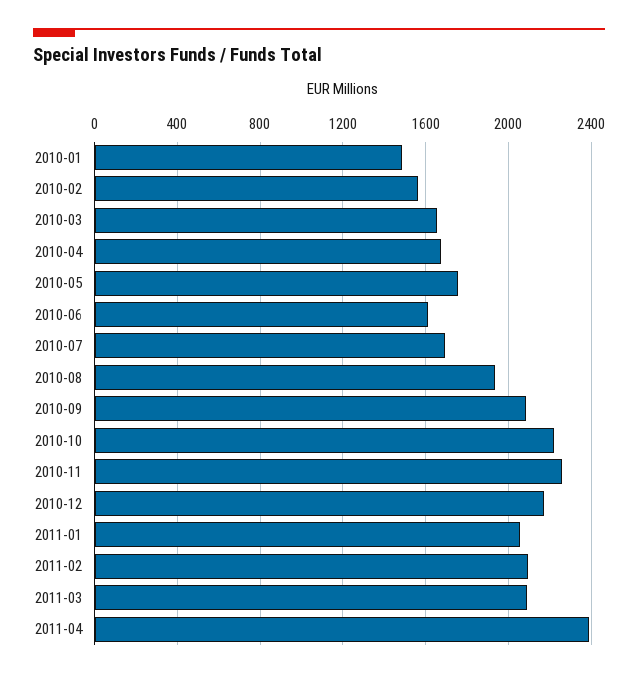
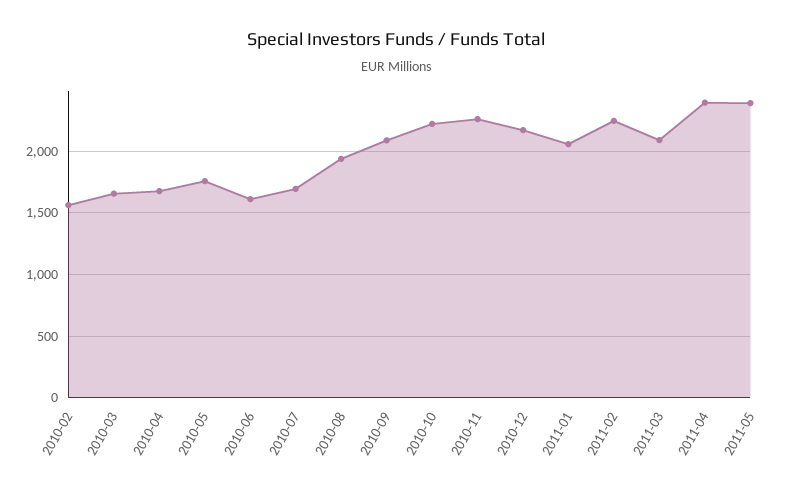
2010-01: 1500 -> none
2011-02: 2100 -> 2250
2011-05: none -> 2400

